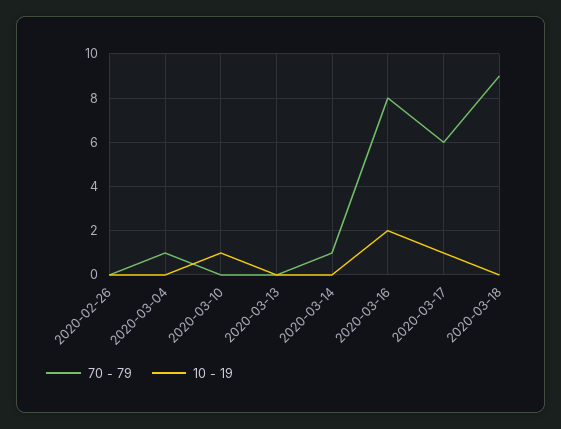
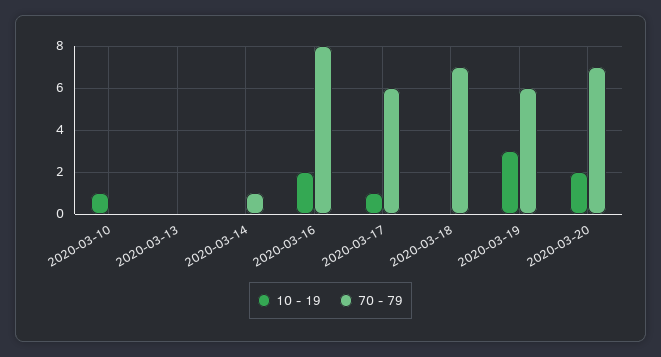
70 - 79, 2020-02-26: 0 -> none
10 - 19, 2020-02-26: 0 -> none
70 - 79, 2020-03-04: 1 -> none
10 - 19, 2020-03-04: 0 -> none
70 - 79, 2020-03-18: 9 -> 7
10 - 19, 2020-03-19: none -> 3
70 - 79, 2020-03-19: none -> 6
10 - 19, 2020-03-20: none -> 2
70 - 79, 2020-03-20: none -> 7

